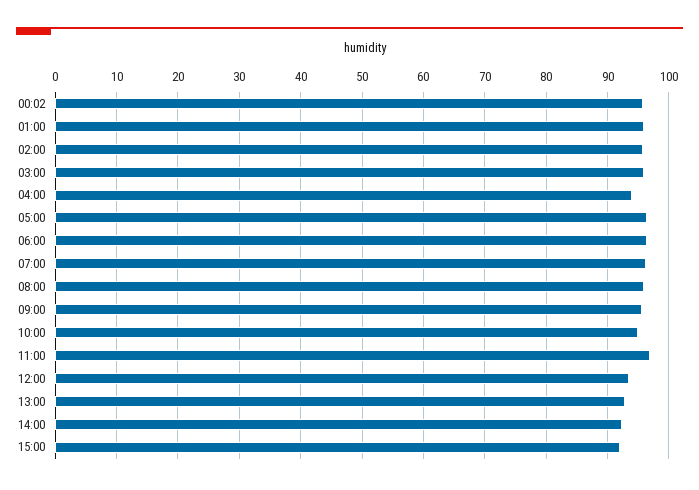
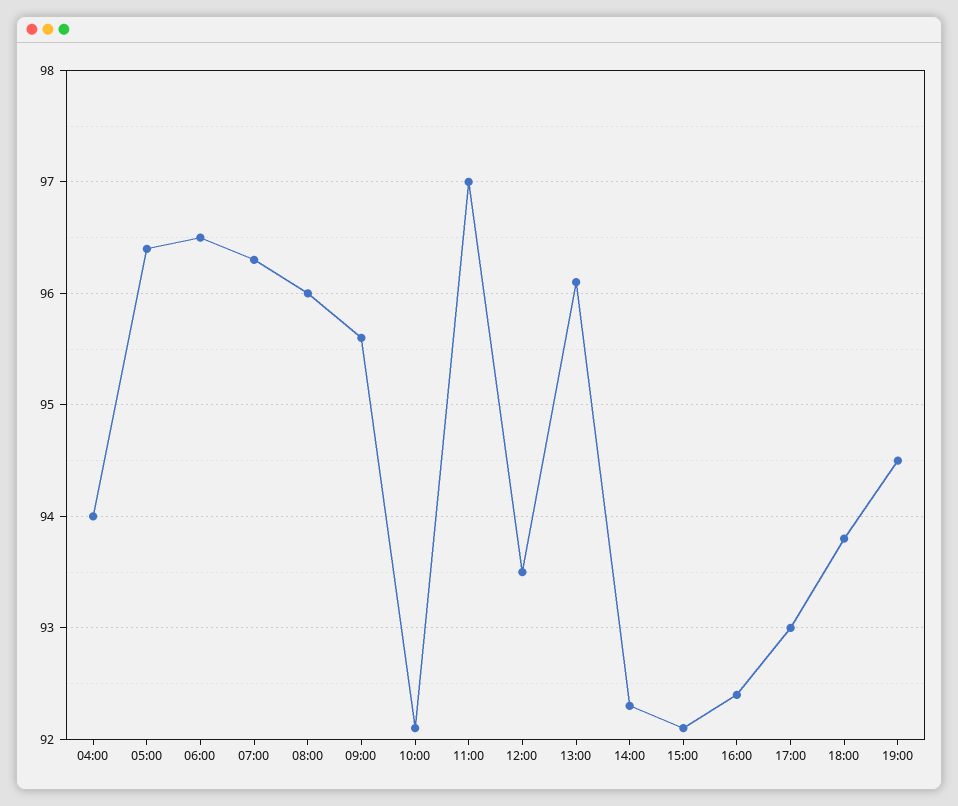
00:02: 96 -> none
01:00: 96 -> none
02:00: 96 -> none
03:00: 96 -> none
10:00: 95 -> 92.1
13:00: 93 -> 96.1
16:00: none -> 92.4
17:00: none -> 93
18:00: none -> 93.8
19:00: none -> 94.5

